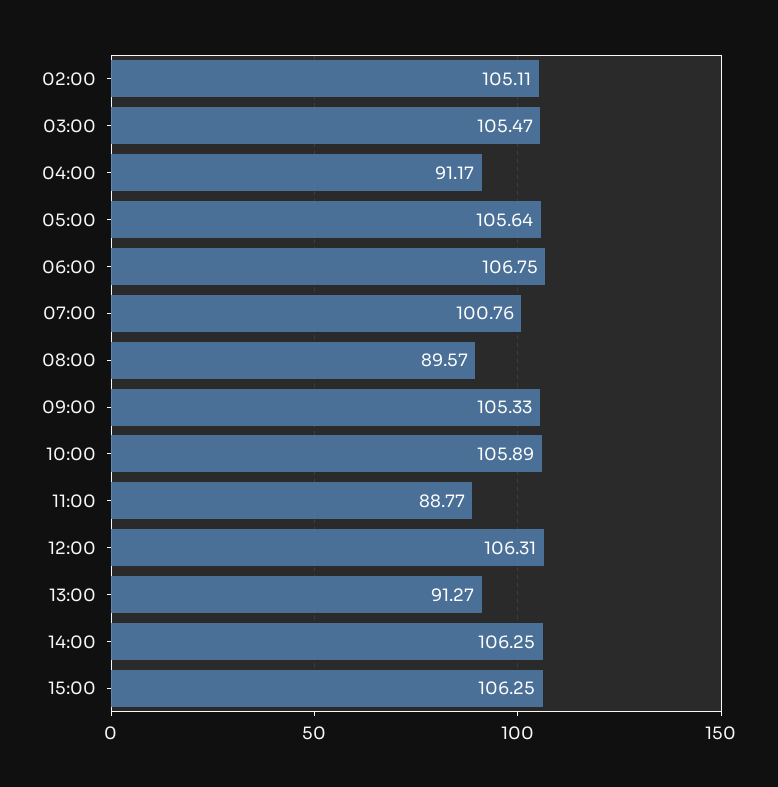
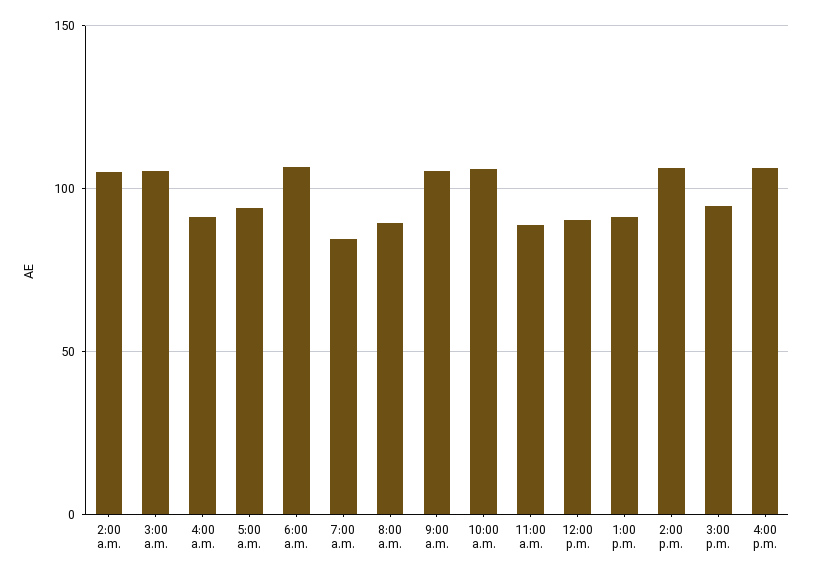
05:00: 105.64 -> 95
07:00: 100.76 -> 85
12:00: 106.31 -> 90
15:00: 106.25 -> 95
4:00 p.m.: none -> 105

